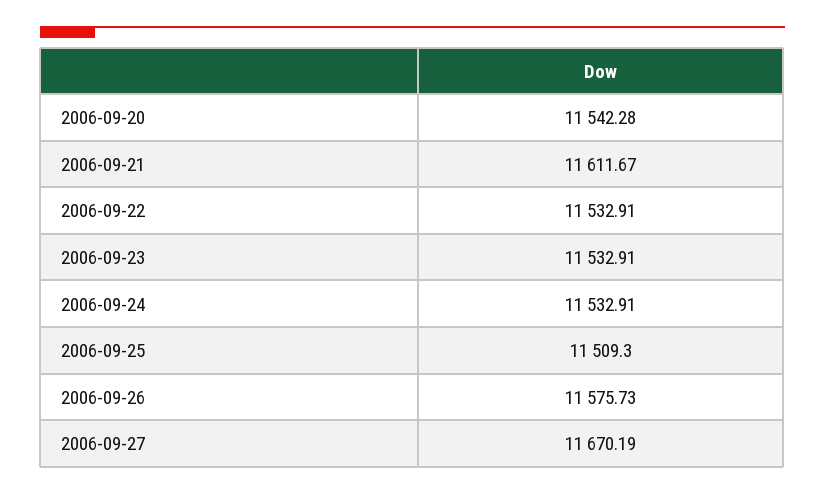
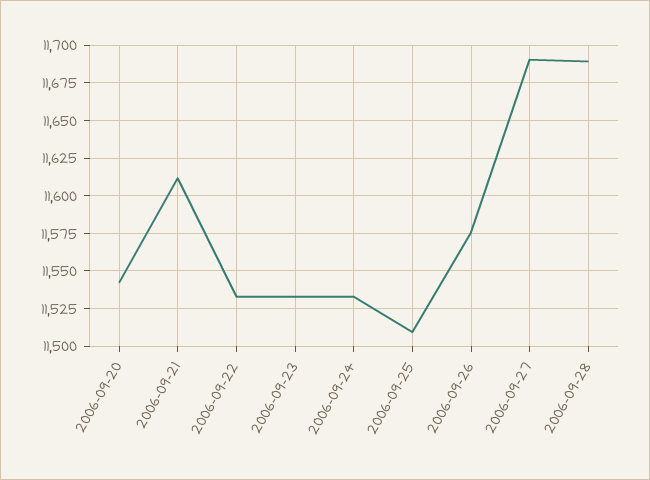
2006-09-27: 11670.19 -> 11690
2006-09-28: none -> 11690

